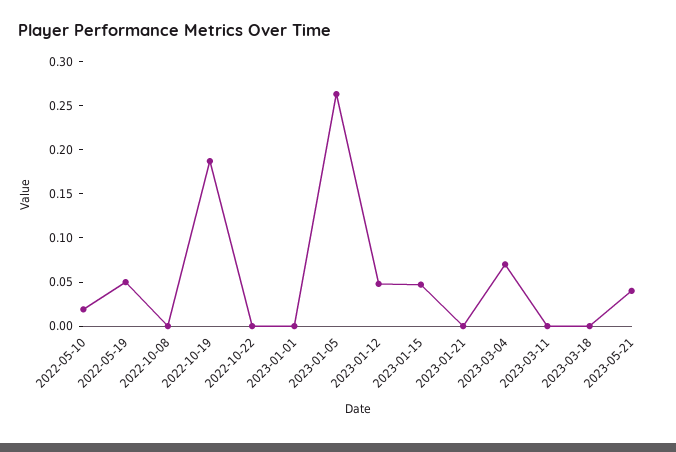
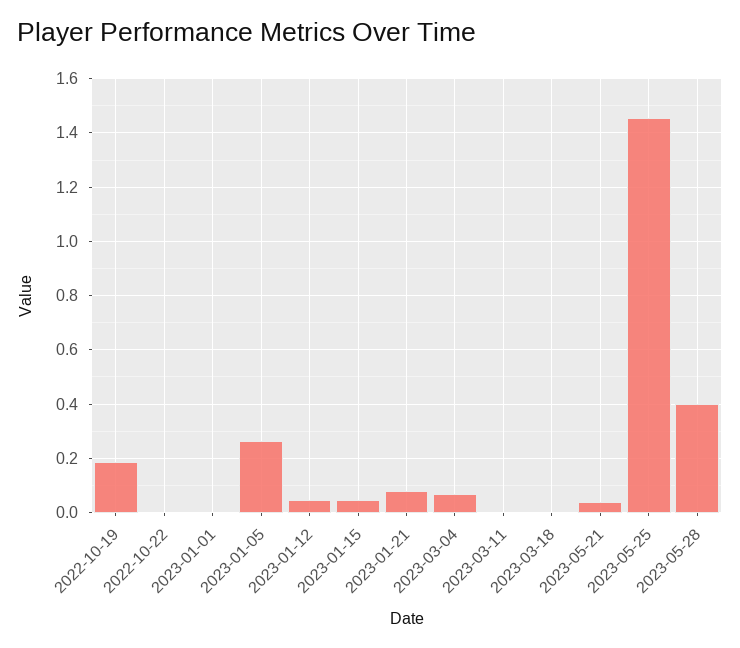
2022-05-10: 0.02 -> none
2022-05-19: 0.05 -> none
2022-10-08: 0 -> none
2023-01-21: 0 -> 0.075
2023-05-25: none -> 1.45
2023-05-28: none -> 0.4

